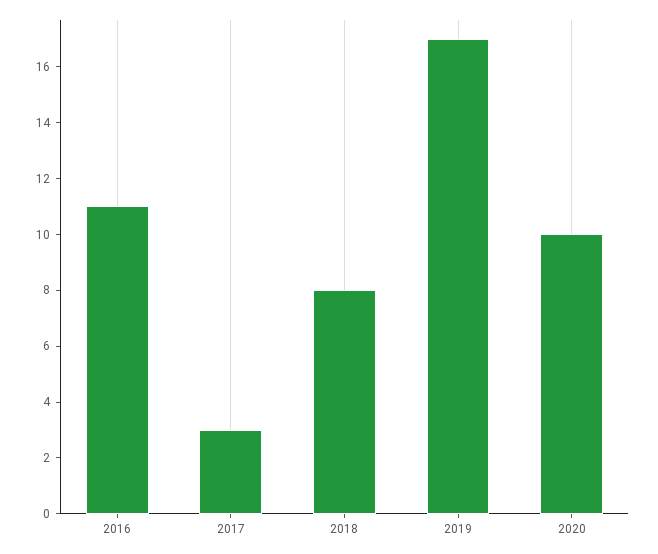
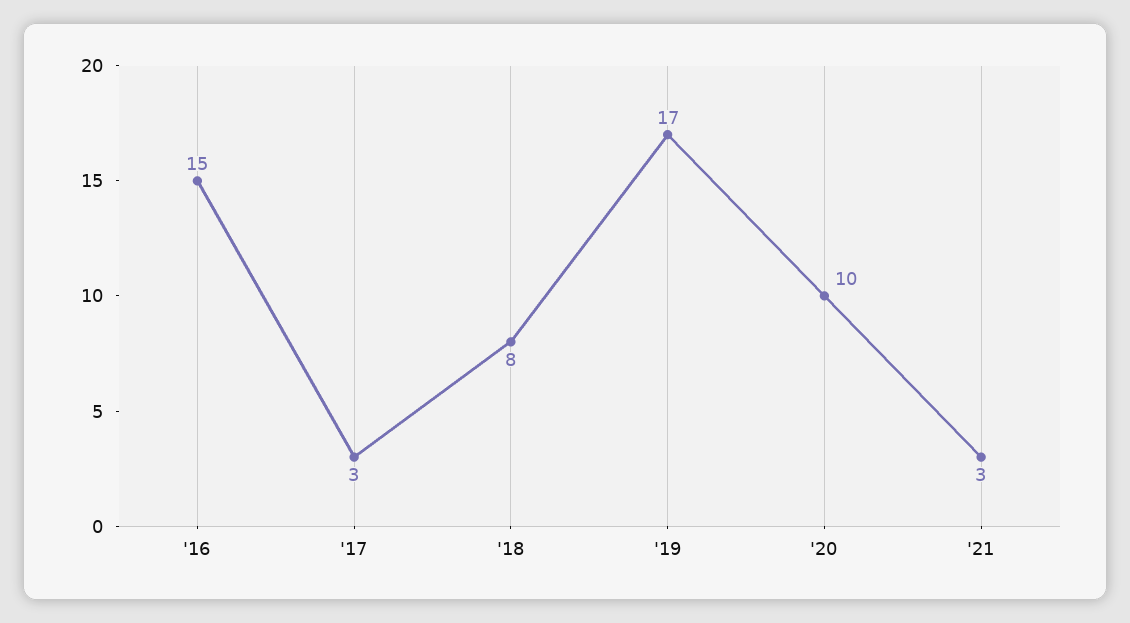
2016: 11 -> 15
'21: none -> 3

